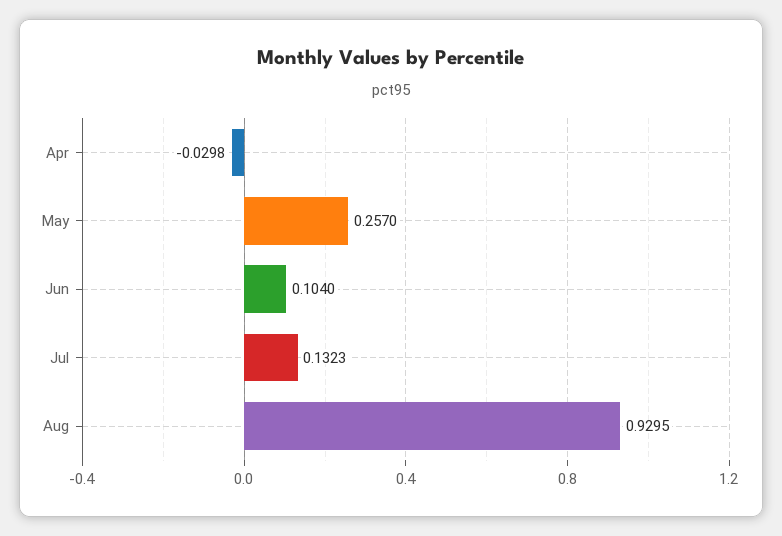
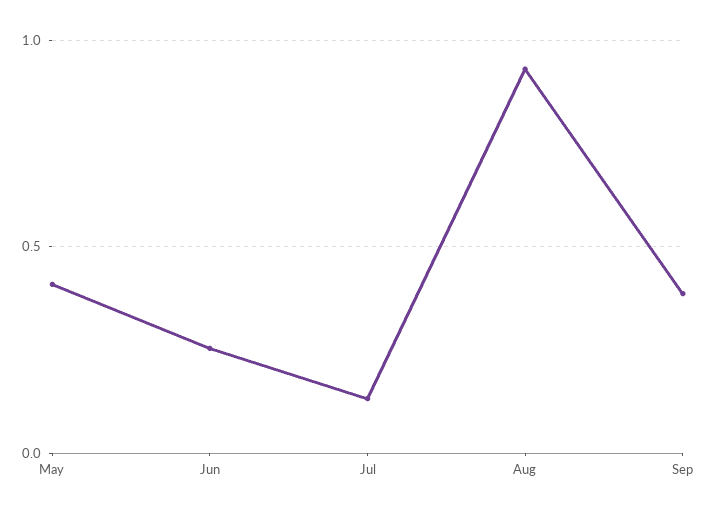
Apr: -0.0298 -> none
May: 0.257 -> 0.4
Jun: 0.104 -> 0.25
Sep: none -> 0.4

